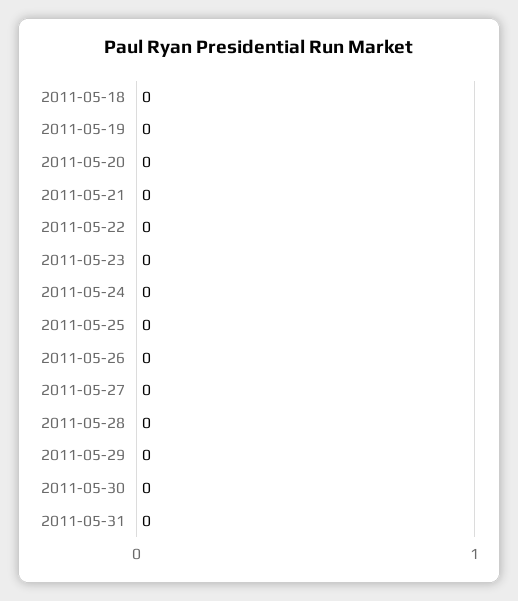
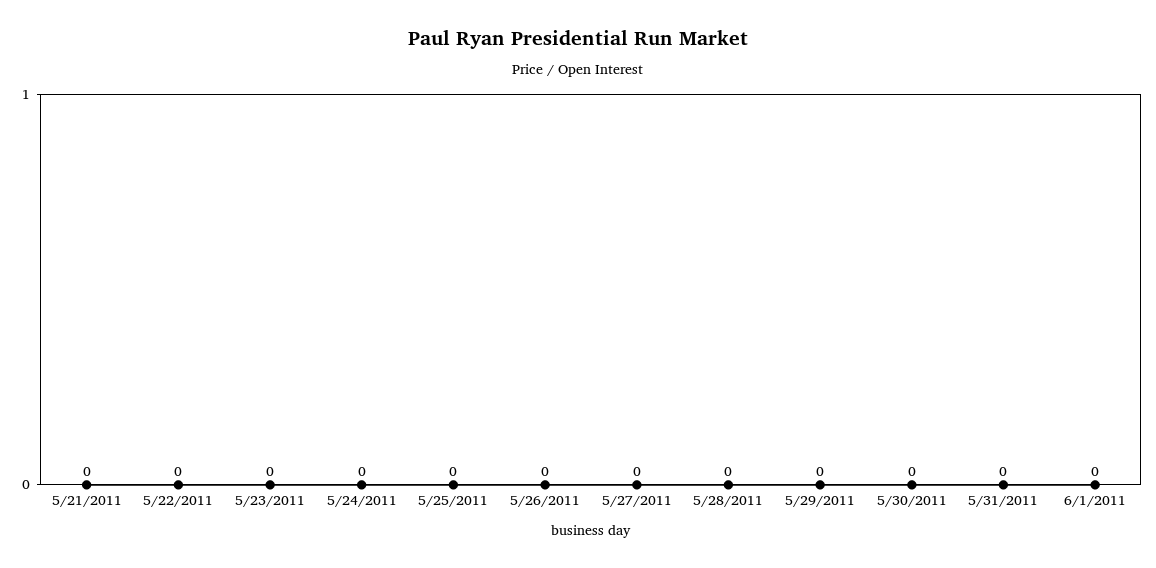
2011-05-18: 0 -> none
2011-05-19: 0 -> none
2011-05-20: 0 -> none
6/1/2011: none -> 0

